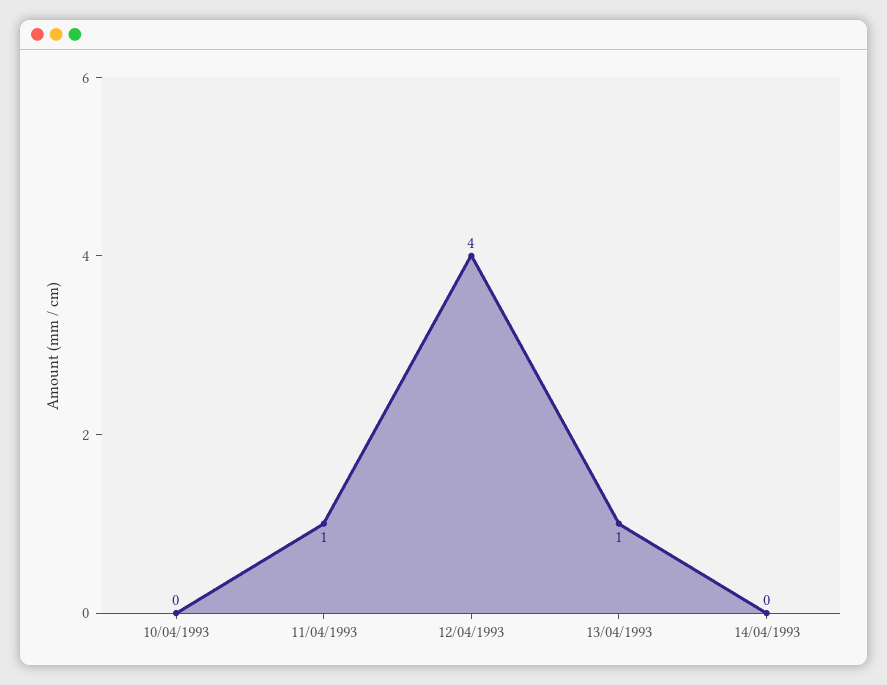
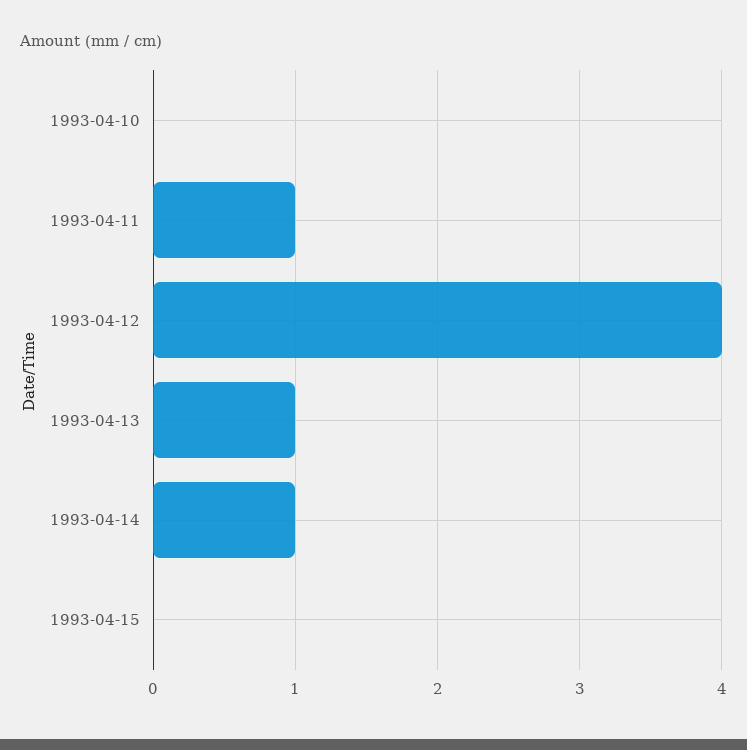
14/04/1993: 0 -> 1
1993-04-15: none -> 0

